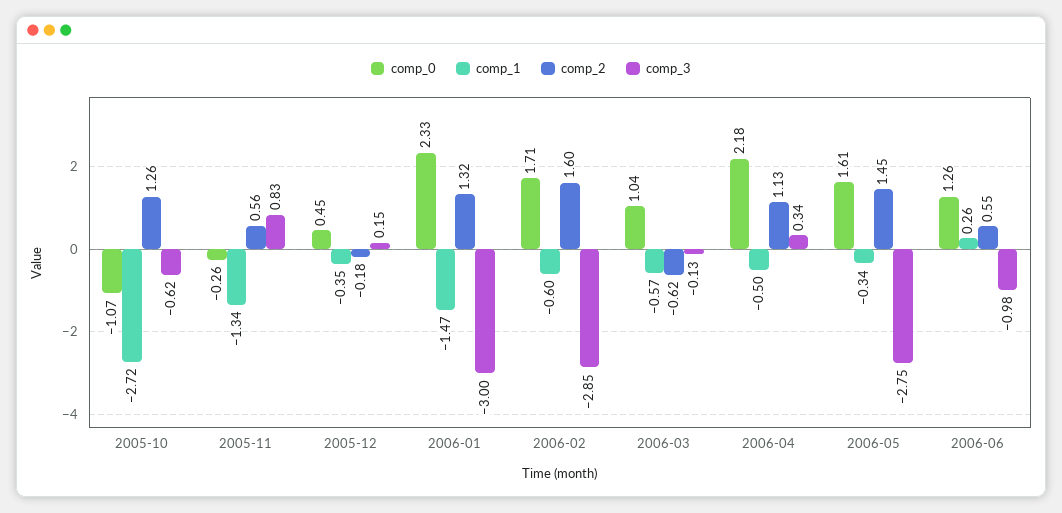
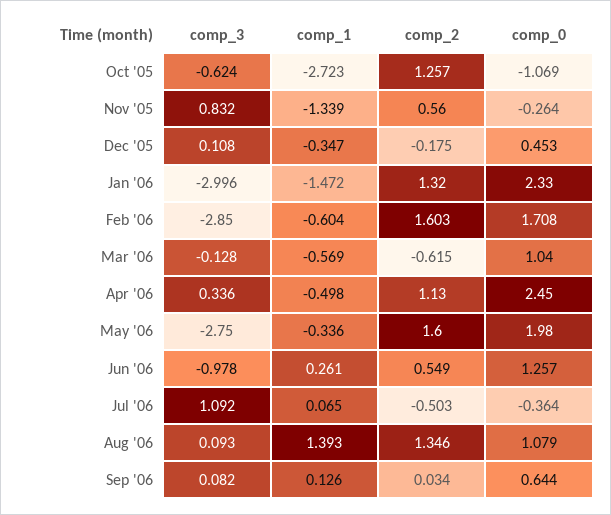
comp_3, 2005-12: 0.15 -> 0.108
comp_0, 2006-04: 2.18 -> 2.45
comp_0, 2006-05: 1.61 -> 1.98
comp_2, 2006-05: 1.45 -> 1.6
comp_3, Jul '06: none -> 1.092
comp_1, Jul '06: none -> 0.065
comp_2, Jul '06: none -> -0.503
comp_0, Jul '06: none -> -0.364
comp_3, Aug '06: none -> 0.093
comp_1, Aug '06: none -> 1.393
comp_2, Aug '06: none -> 1.346
comp_0, Aug '06: none -> 1.079
comp_3, Sep '06: none -> 0.082
comp_1, Sep '06: none -> 0.126
comp_2, Sep '06: none -> 0.034
comp_0, Sep '06: none -> 0.644

